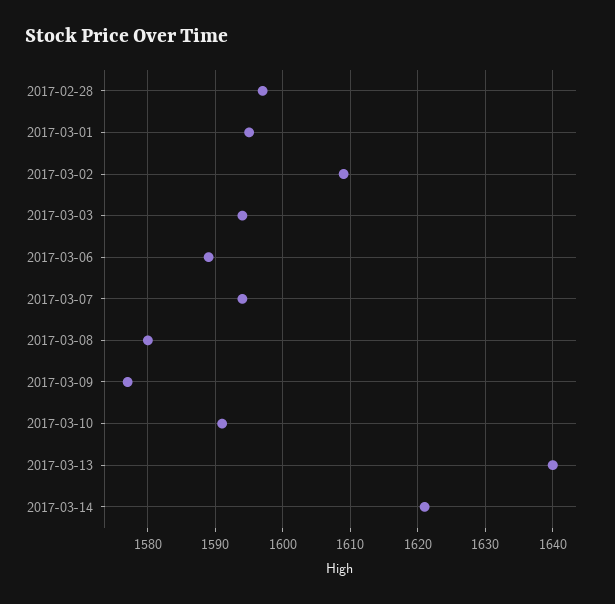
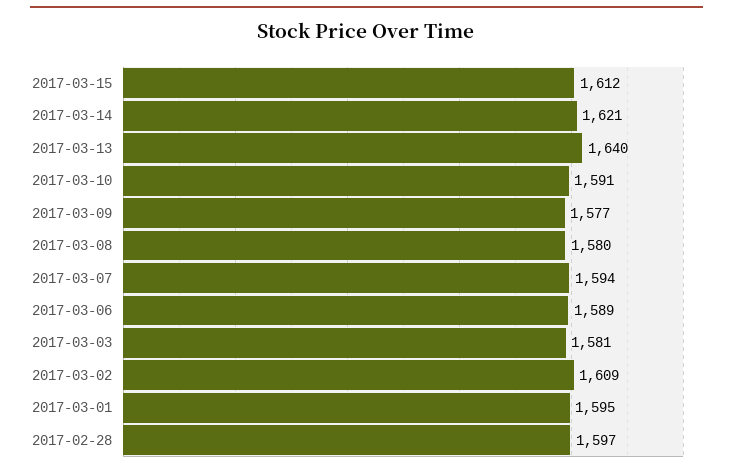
2017-03-03: 1594 -> 1581
2017-03-15: none -> 1612

